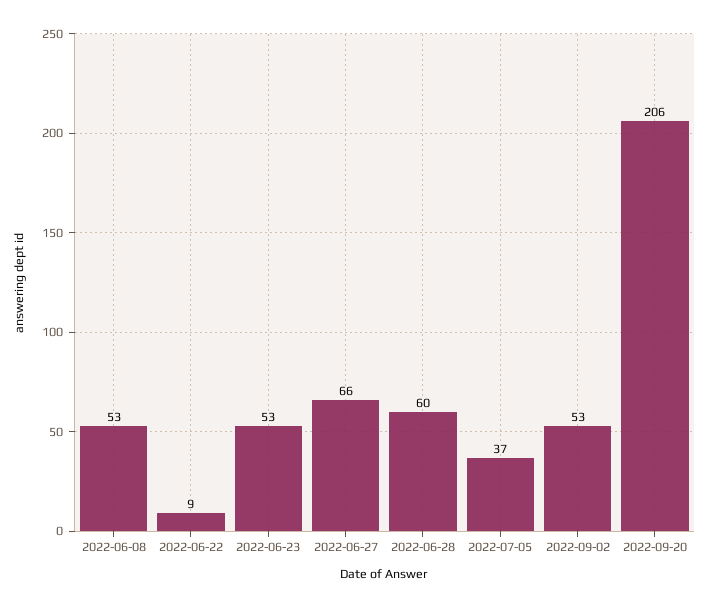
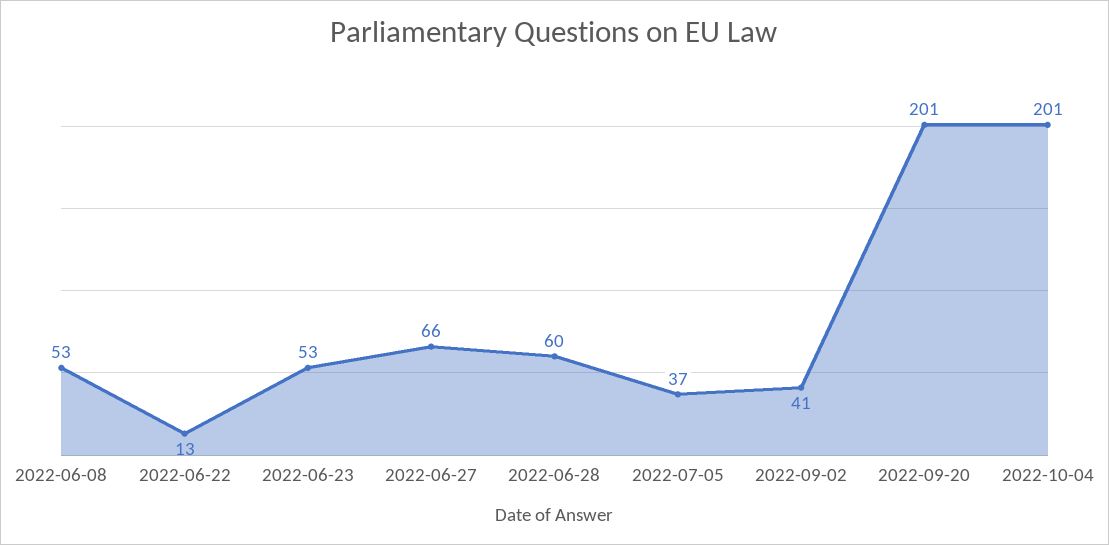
2022-06-22: 9 -> 13
2022-09-02: 53 -> 41
2022-09-20: 206 -> 201
2022-10-04: none -> 201

